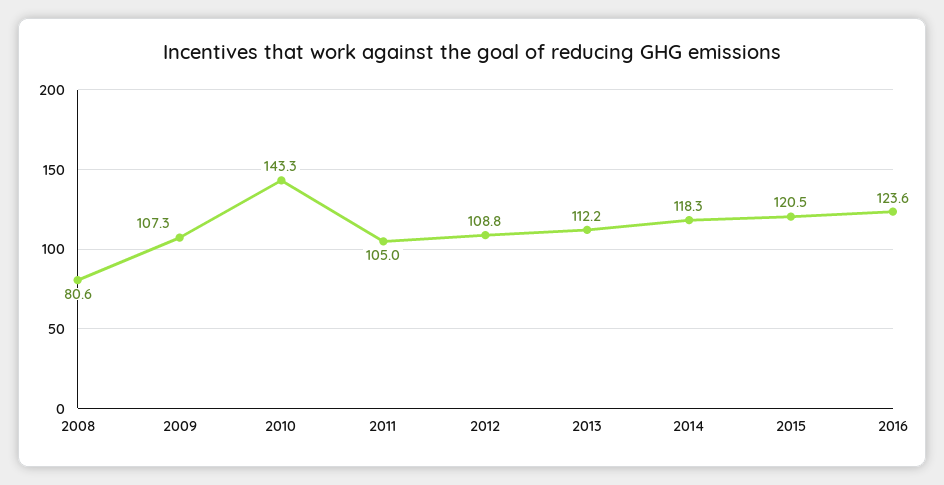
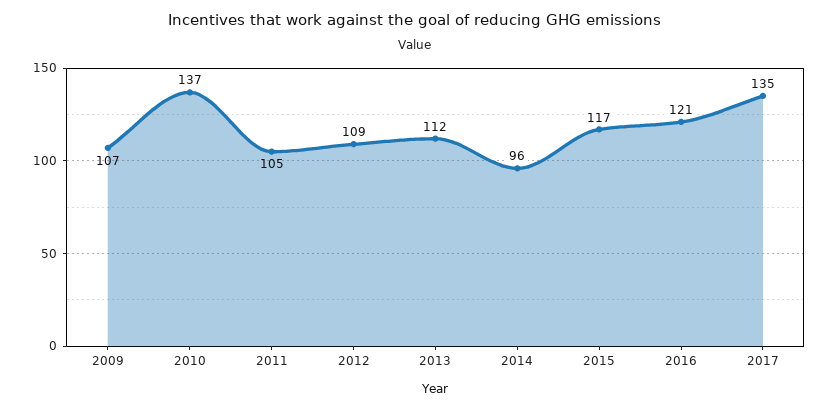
2008: 80.6 -> none
2010: 143.3 -> 137
2014: 118.3 -> 96
2015: 120.5 -> 117
2016: 123.6 -> 121
2017: none -> 135

